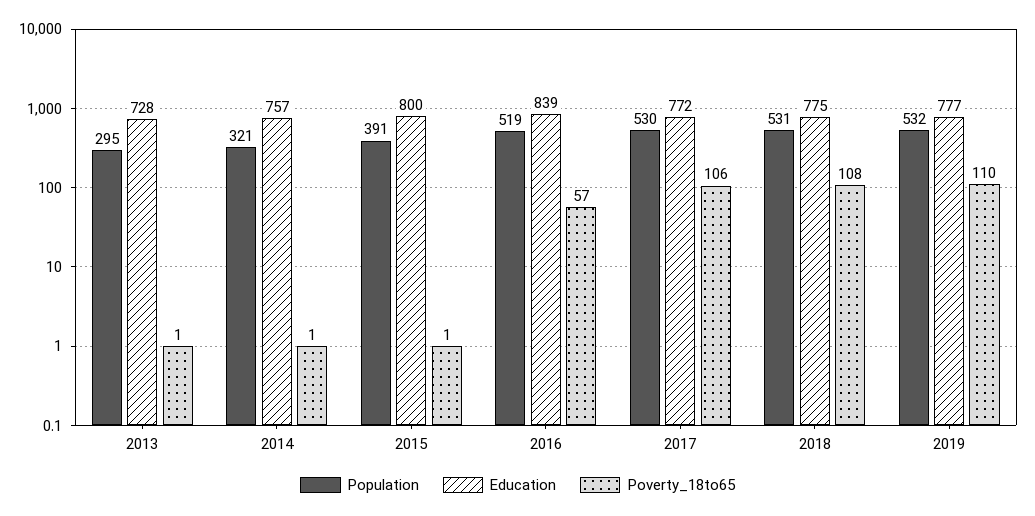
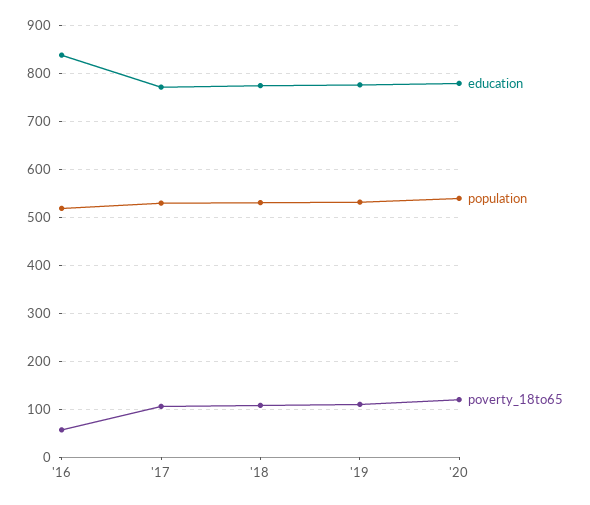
Population, 2013: 295 -> none
Education, 2013: 728 -> none
Poverty_18to65, 2013: 1 -> none
Population, 2014: 321 -> none
Education, 2014: 757 -> none
Poverty_18to65, 2014: 1 -> none
Population, 2015: 391 -> none
Education, 2015: 800 -> none
Poverty_18to65, 2015: 1 -> none
Education, '20: none -> 780
Population, '20: none -> 540
Poverty_18to65, '20: none -> 120

